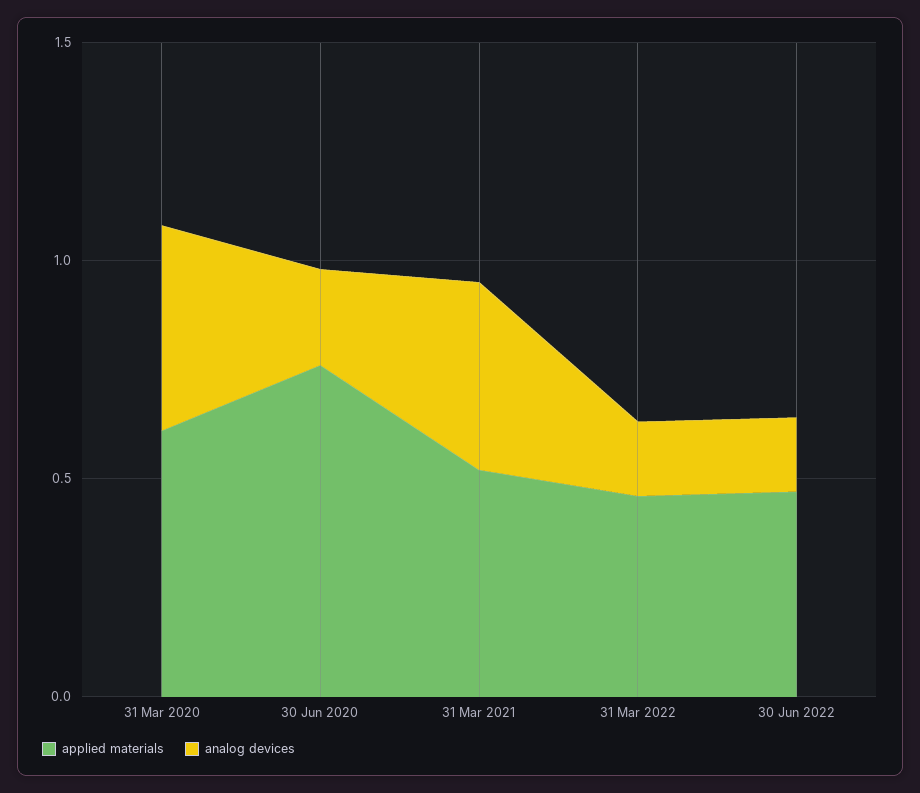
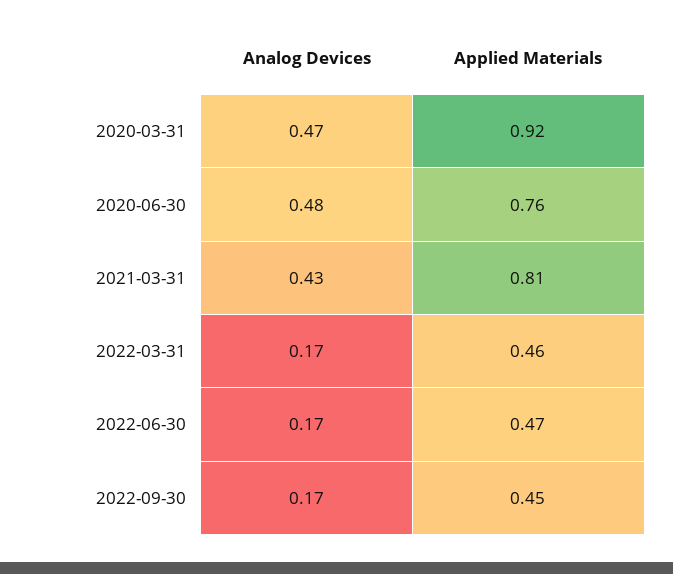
applied materials, 31 Mar 2020: 0.6 -> 0.92
analog devices, 30 Jun 2020: 0.2 -> 0.48
applied materials, 31 Mar 2021: 0.5 -> 0.81
analog devices, 2022-09-30: none -> 0.17
applied materials, 2022-09-30: none -> 0.45

